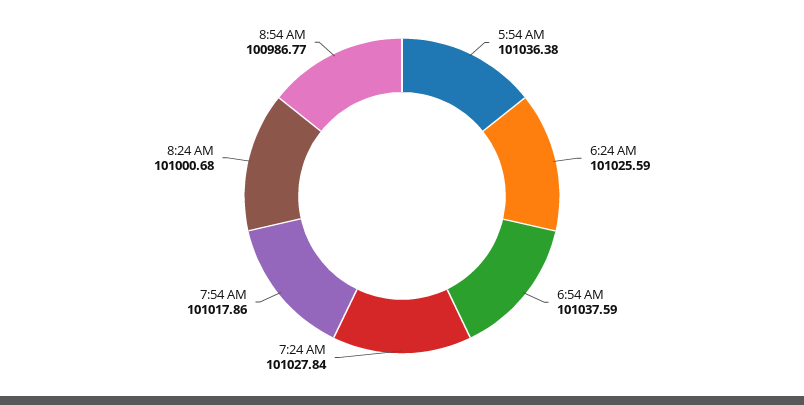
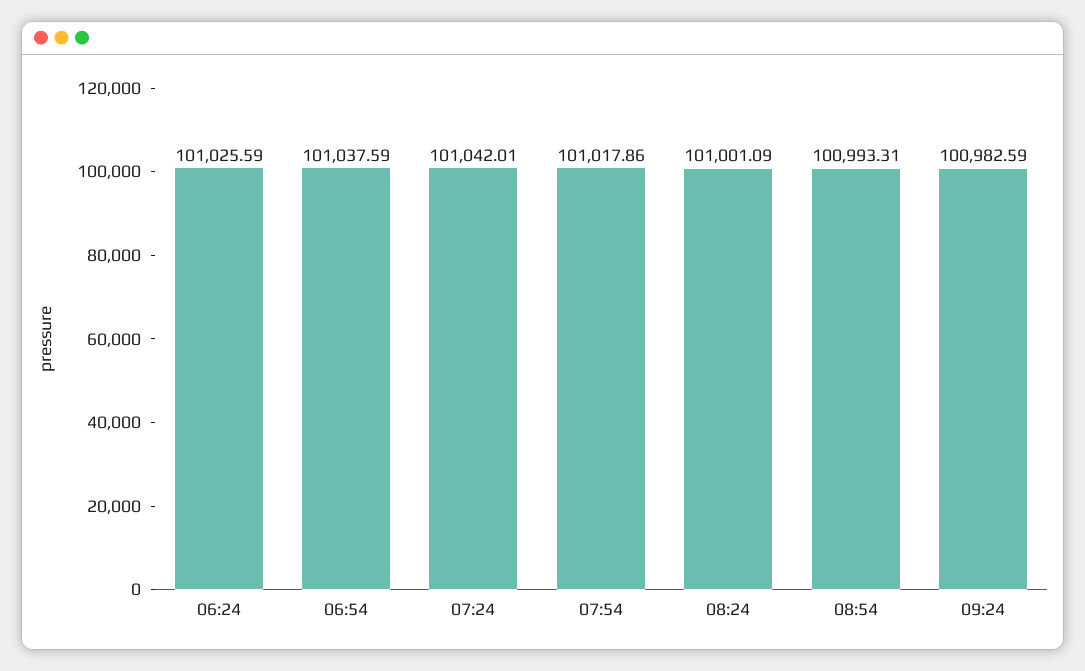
5:54 AM: 101036.38 -> none
7:24 AM: 101027.84 -> 101042.01
8:24 AM: 101000.68 -> 101001.09
8:54 AM: 100986.77 -> 100993.31
09:24: none -> 100982.59

